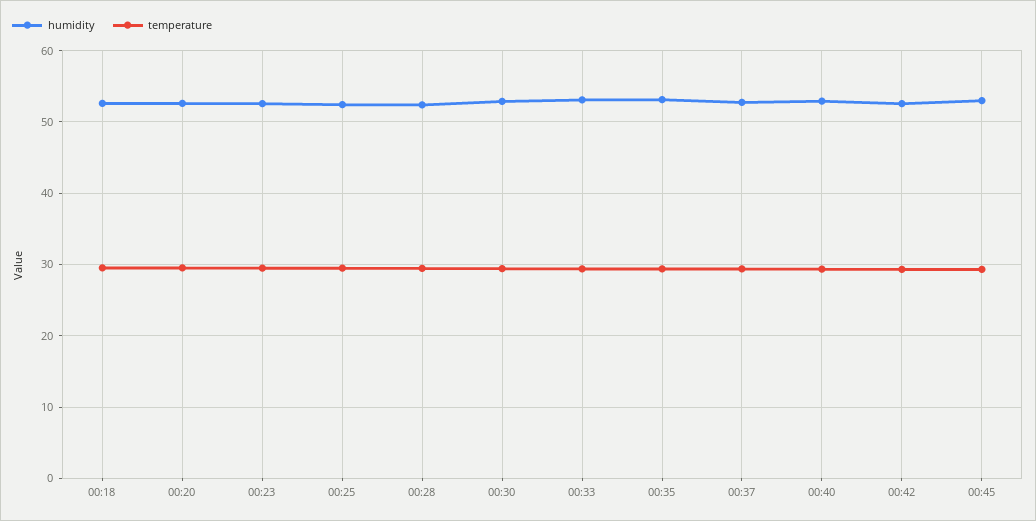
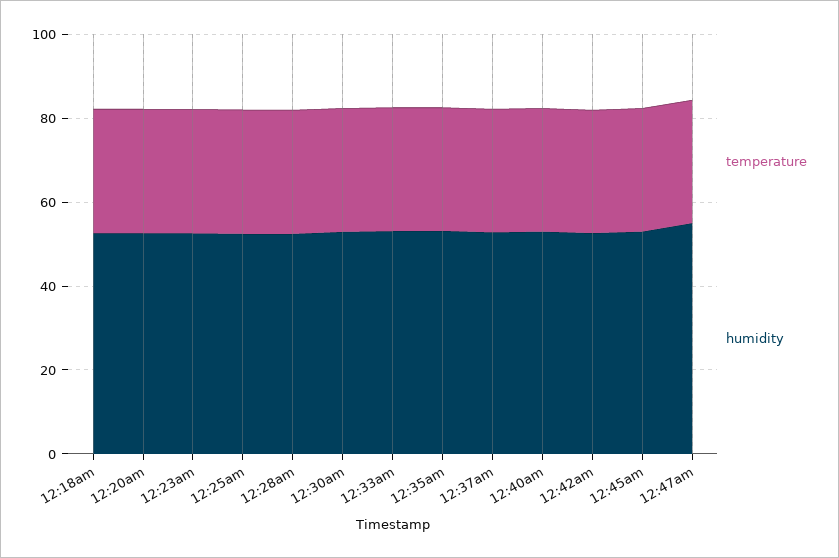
temperature, 12:47am: none -> 30
humidity, 12:47am: none -> 55

